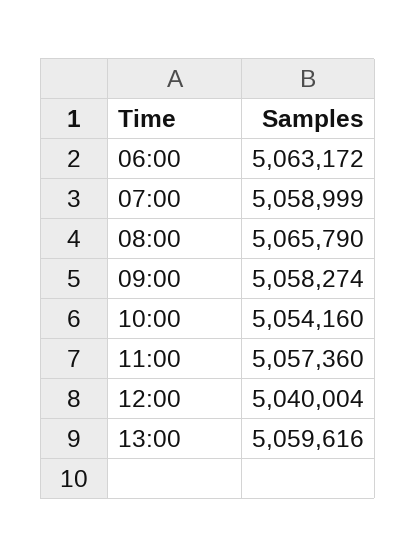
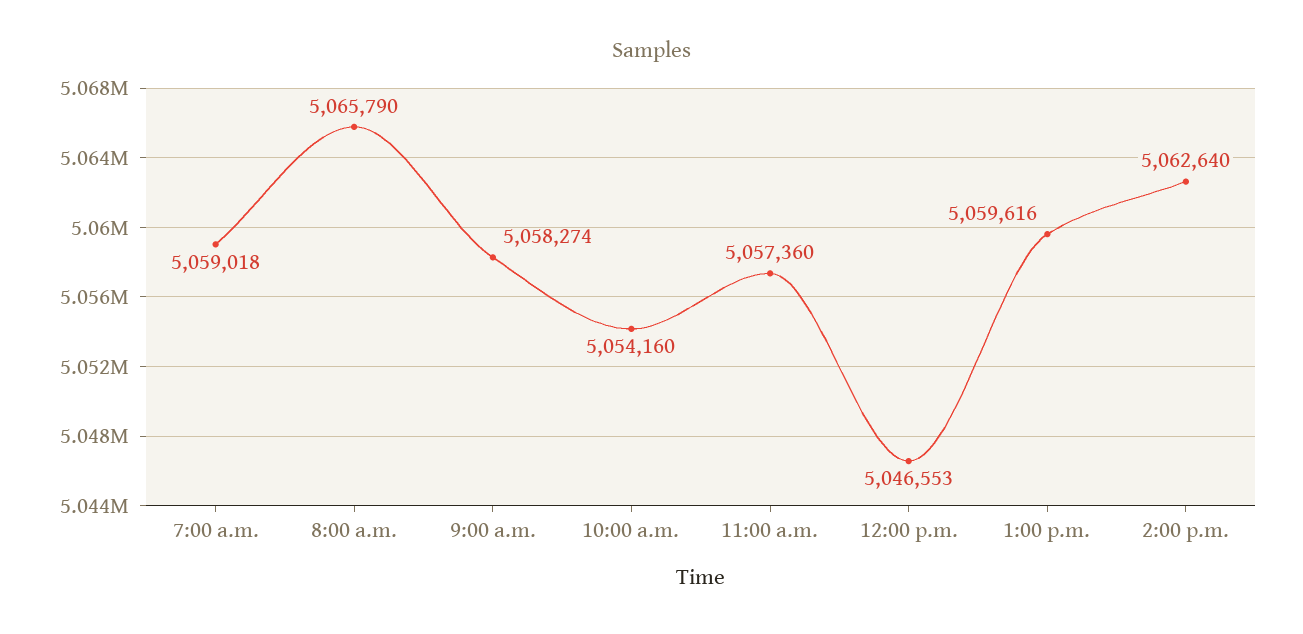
06:00: 5063172 -> none
07:00: 5058999 -> 5059018
12:00: 5040004 -> 5046553
2:00 p.m.: none -> 5062640

